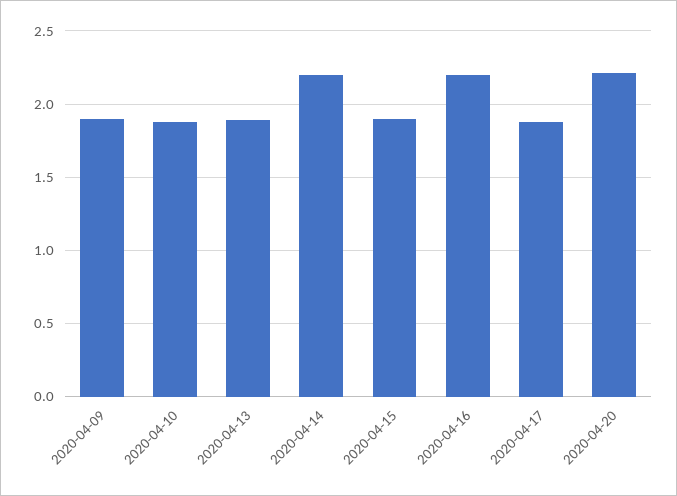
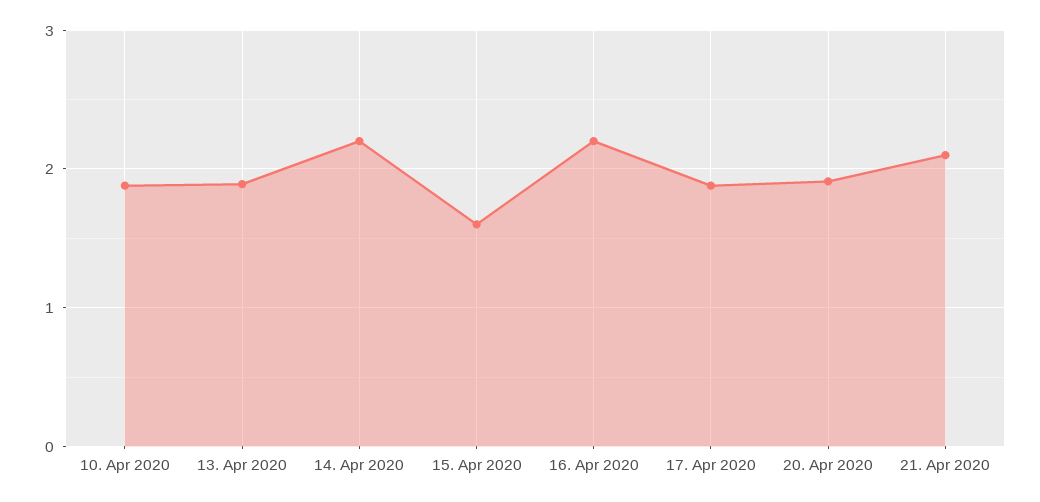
2020-04-09: 1.9 -> none
2020-04-15: 1.9 -> 1.6
2020-04-20: 2.2 -> 1.9
21. Apr 2020: none -> 2.1

